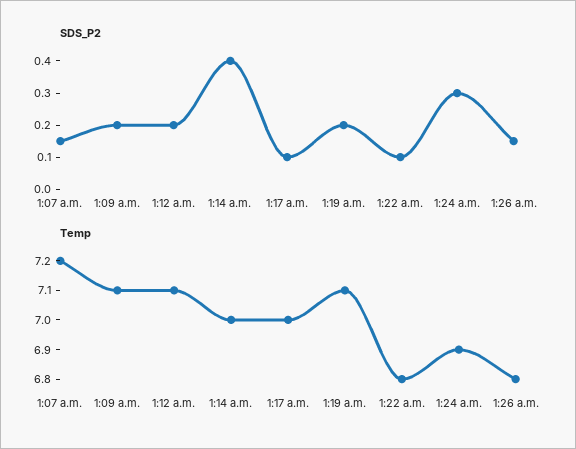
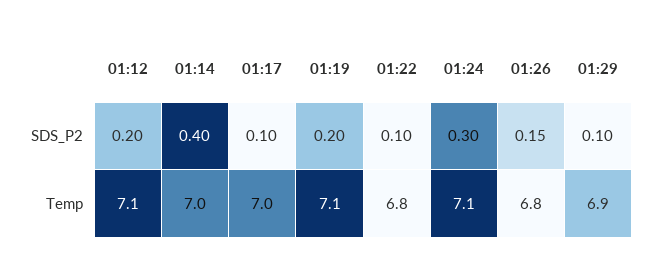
SDS_P2, 1:07 a.m.: 0.15 -> none
SDS_P2, 1:09 a.m.: 0.2 -> none
Temp, 1:07 a.m.: 7.2 -> none
Temp, 1:09 a.m.: 7.1 -> none
Temp, 1:24 a.m.: 6.9 -> 7.1
SDS_P2, 01:29: none -> 0.1
Temp, 01:29: none -> 6.9

